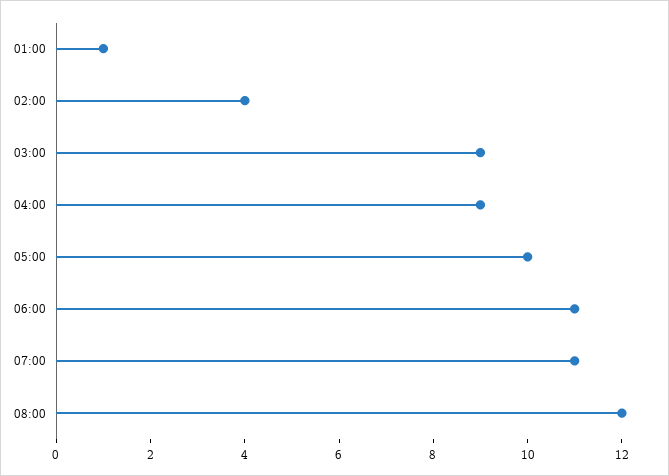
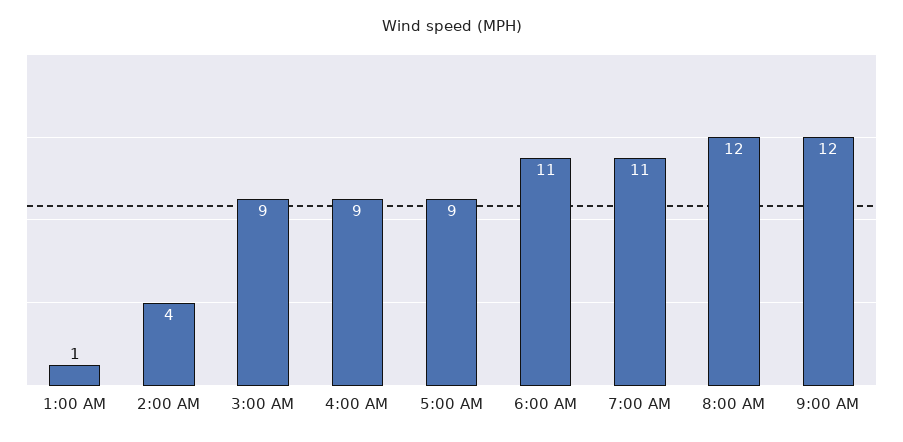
05:00: 10 -> 9
9:00 AM: none -> 12

